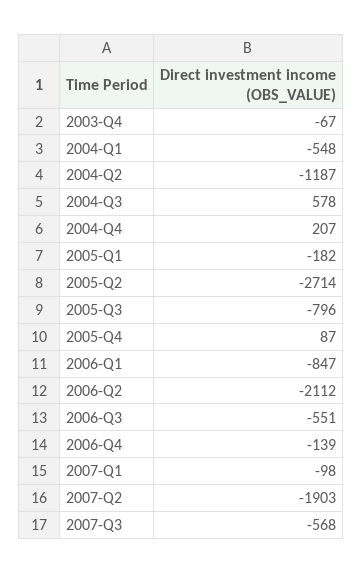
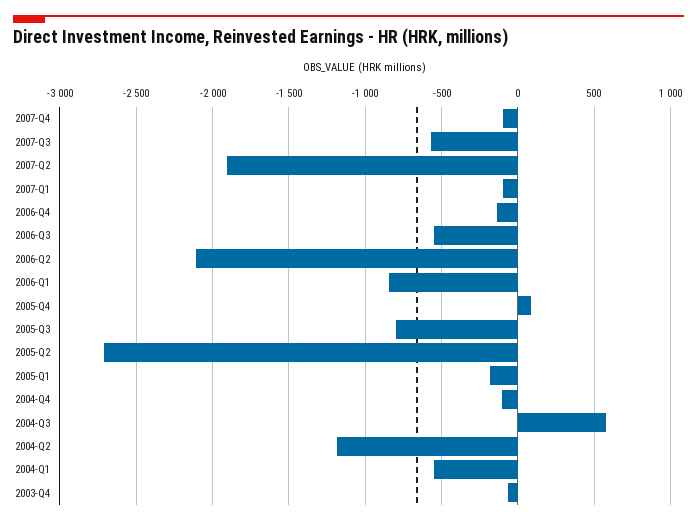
2004-Q4: 207 -> -100
2007-Q4: none -> -100

